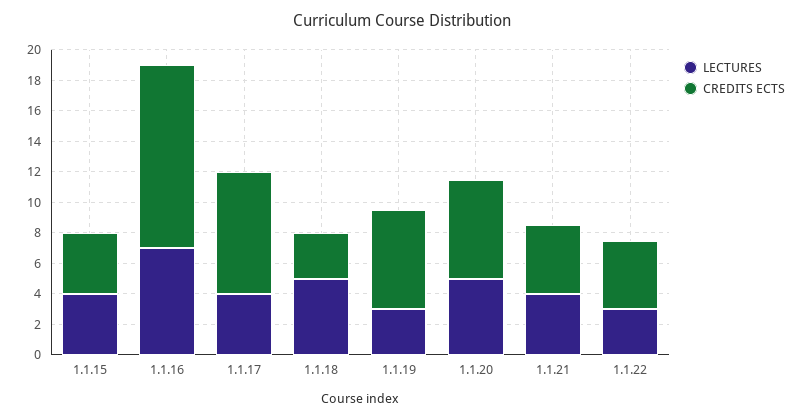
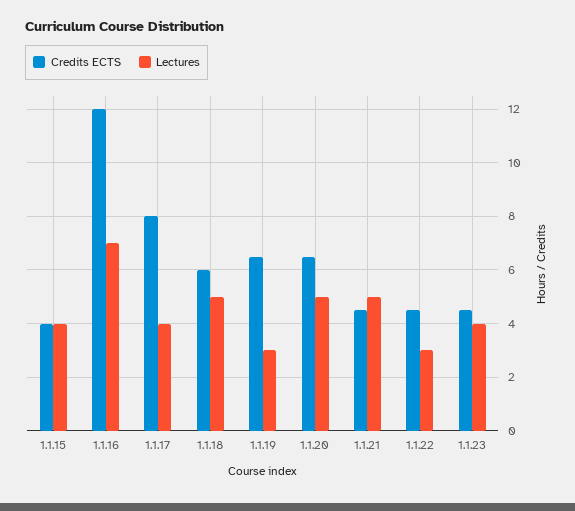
CREDITS ECTS, 1.1.18: 3 -> 6
LECTURES, 1.1.21: 4 -> 5
CREDITS ECTS, 1.1.23: none -> 4.5
LECTURES, 1.1.23: none -> 4

